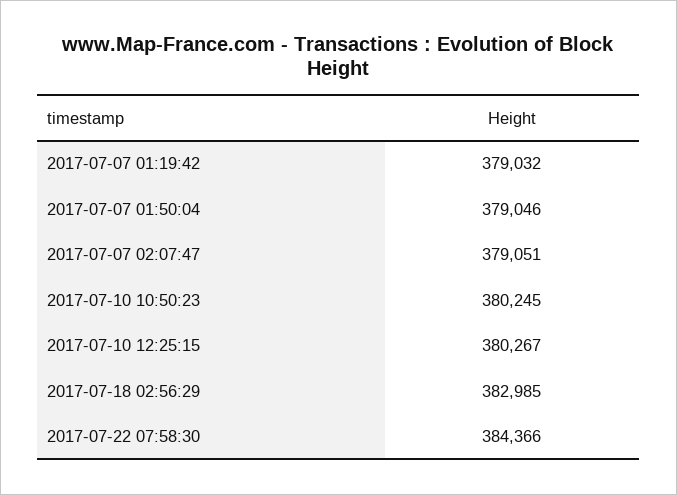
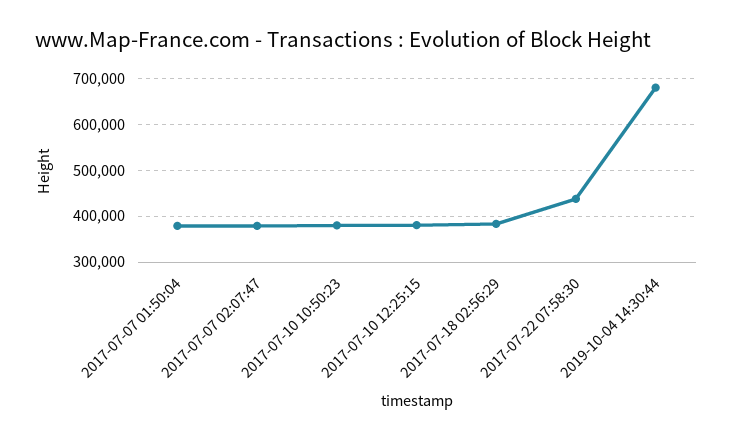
2017-07-07 01:19:42: 379032 -> none
2017-07-22 07:58:30: 384366 -> 440000
2019-10-04 14:30:44: none -> 680000

